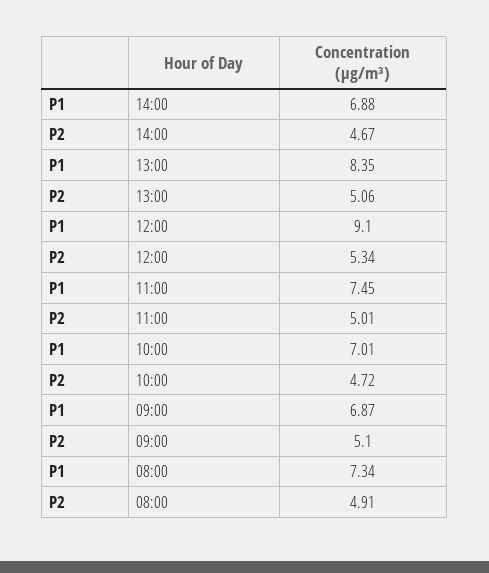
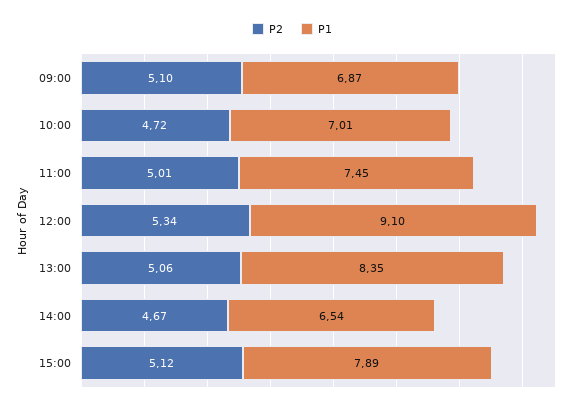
P1, 14:00: 6.88 -> 6.54
P1, 08:00: 7.34 -> none
P2, 08:00: 4.91 -> none
P2, 15:00: none -> 5.12
P1, 15:00: none -> 7.89

